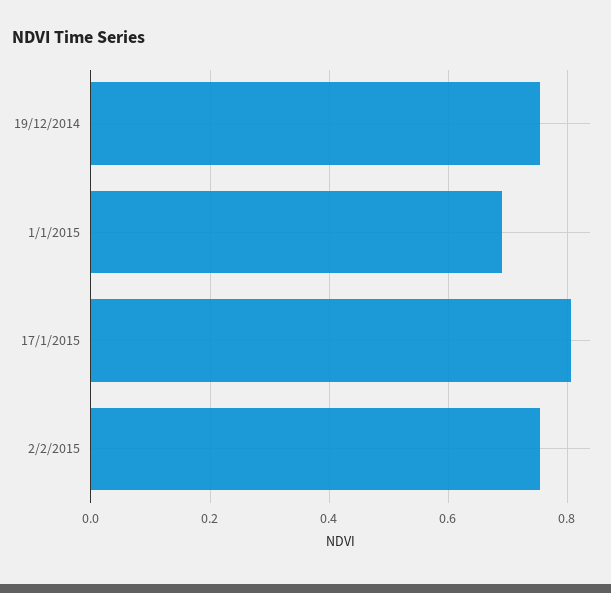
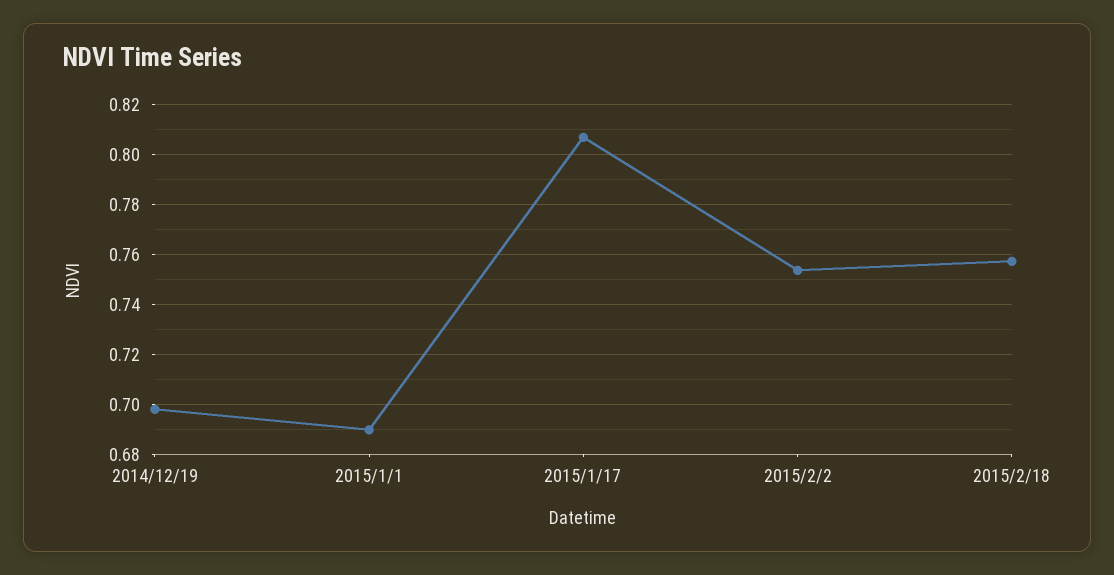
19/12/2014: 0.76 -> 0.6975
2015/2/18: none -> 0.7575

